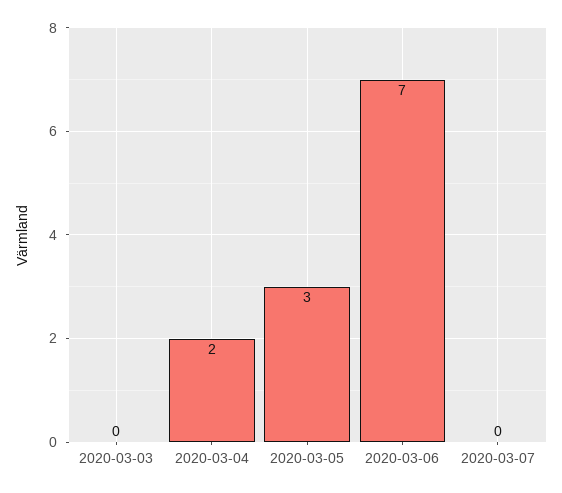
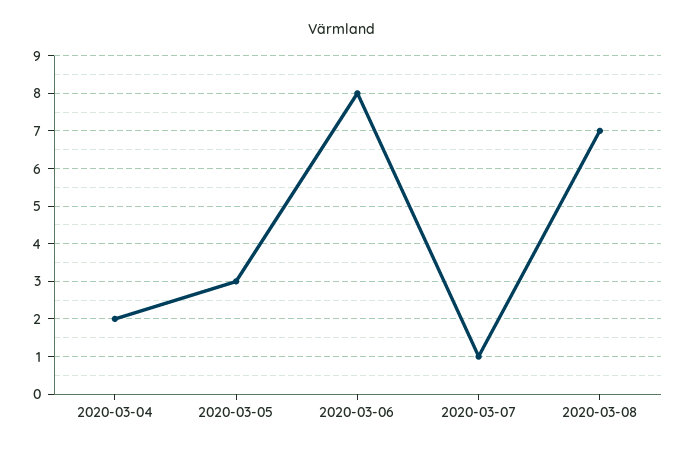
2020-03-03: 0 -> none
2020-03-06: 7 -> 8
2020-03-07: 0 -> 1
2020-03-08: none -> 7

